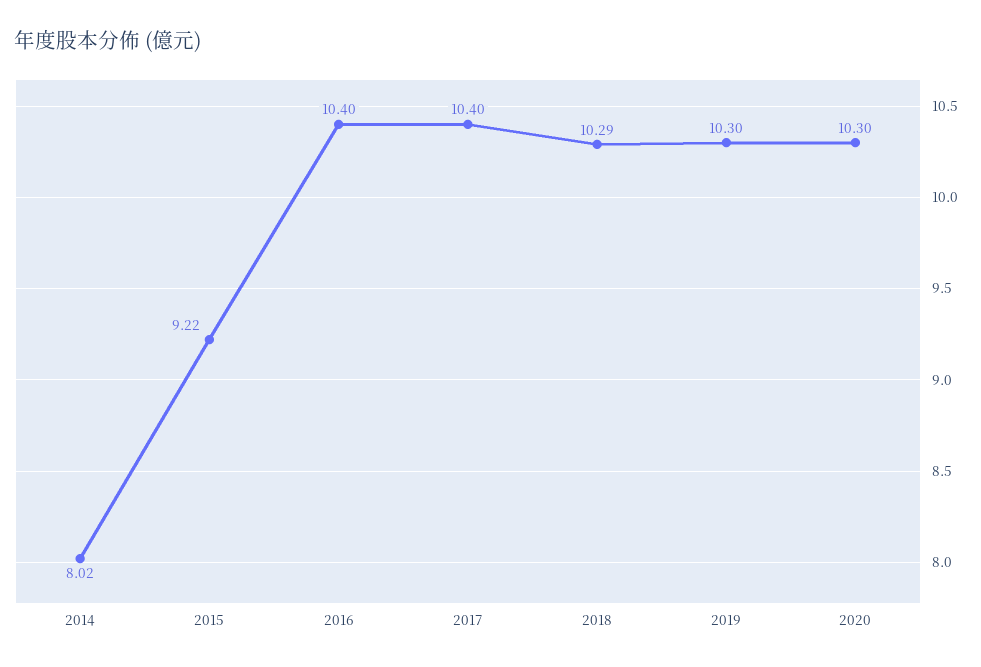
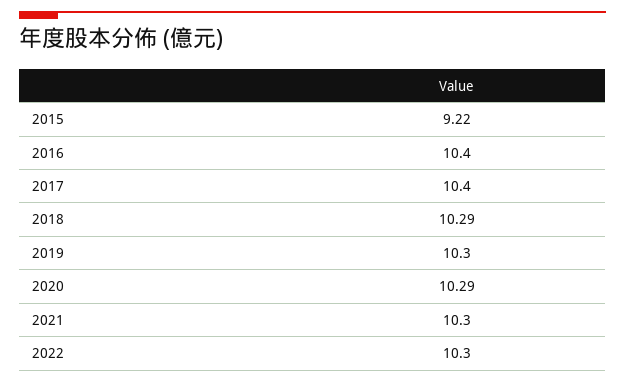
2014: 8.02 -> none
2020: 10.3 -> 10.29
2021: none -> 10.3
2022: none -> 10.3

